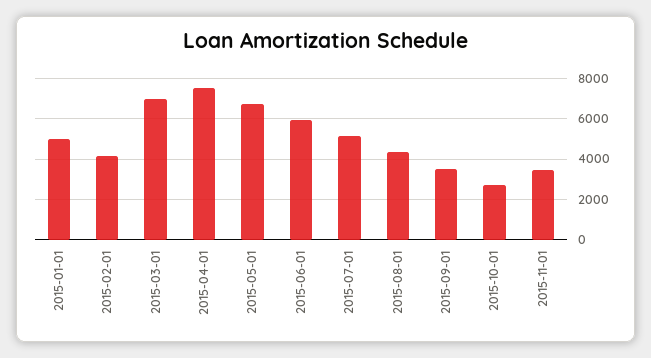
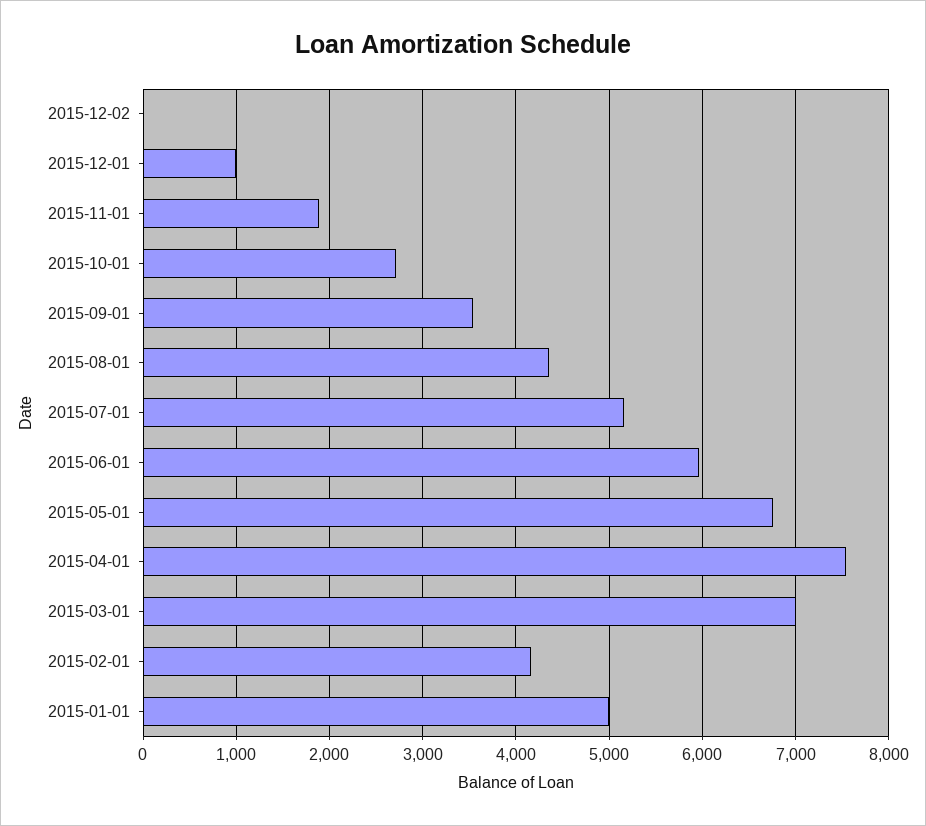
2015-11-01: 3500 -> 1900
2015-12-02: none -> 0
2015-12-01: none -> 1000

